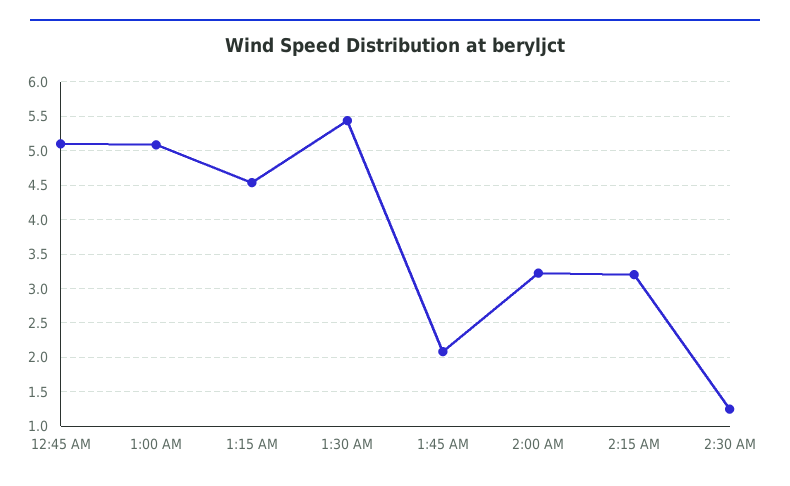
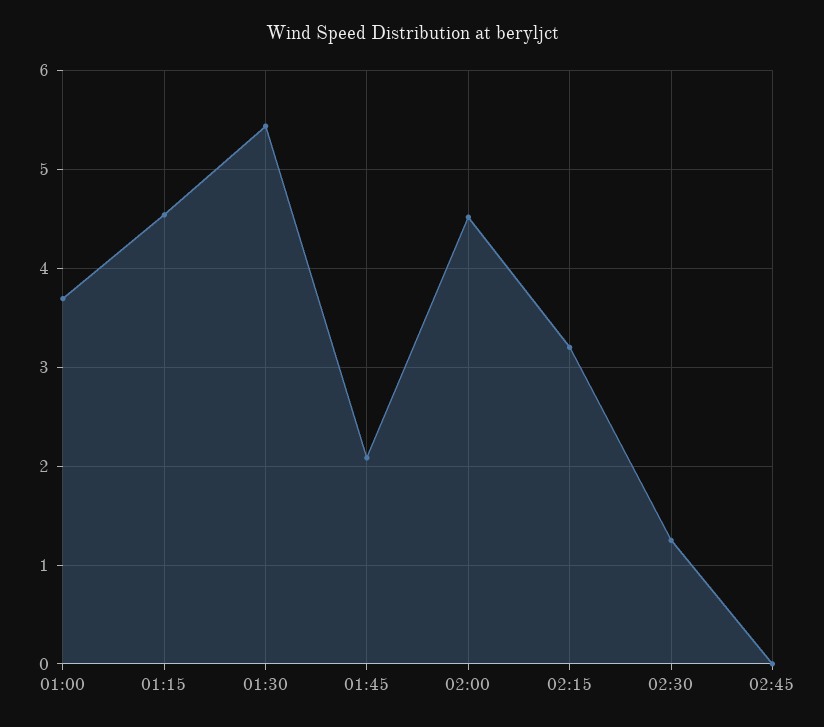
12:45 AM: 5.1 -> none
1:00 AM: 5.1 -> 3.7
2:00 AM: 3.2 -> 4.5
02:45: none -> 0

